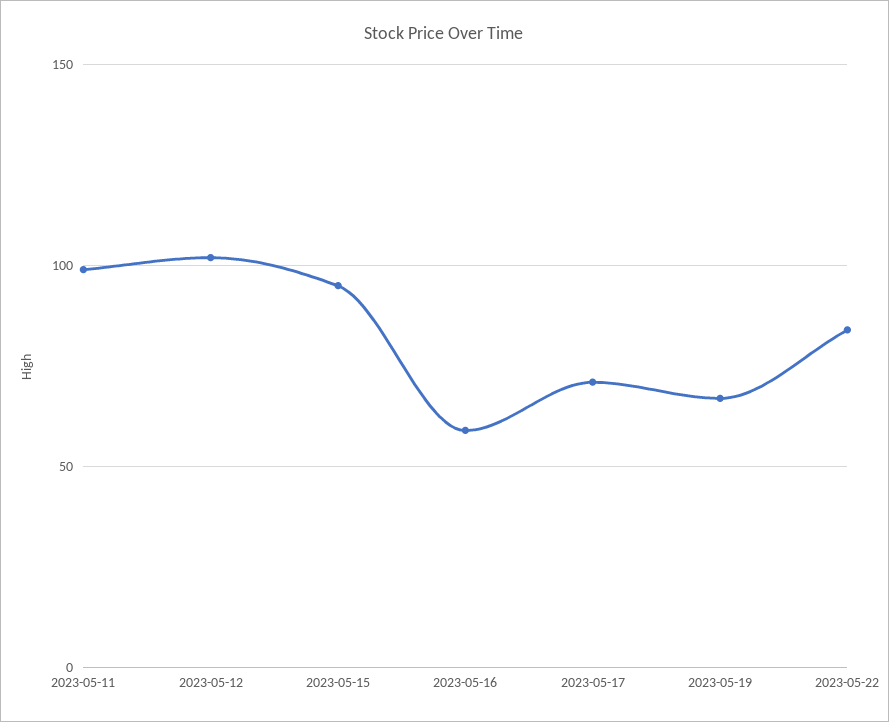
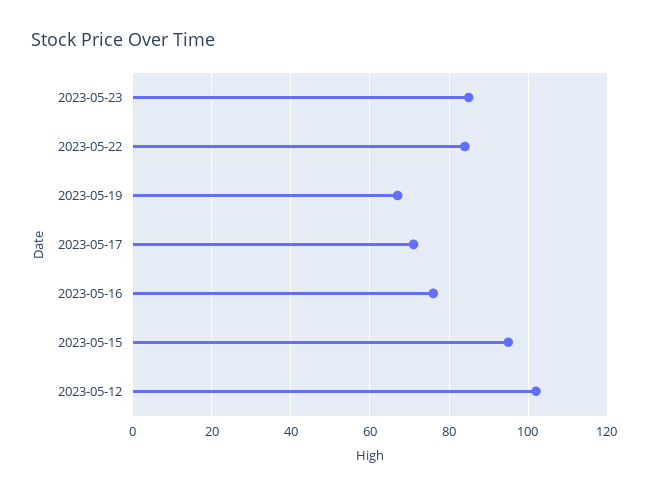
2023-05-11: 100 -> none
2023-05-16: 60 -> 75
2023-05-23: none -> 85

